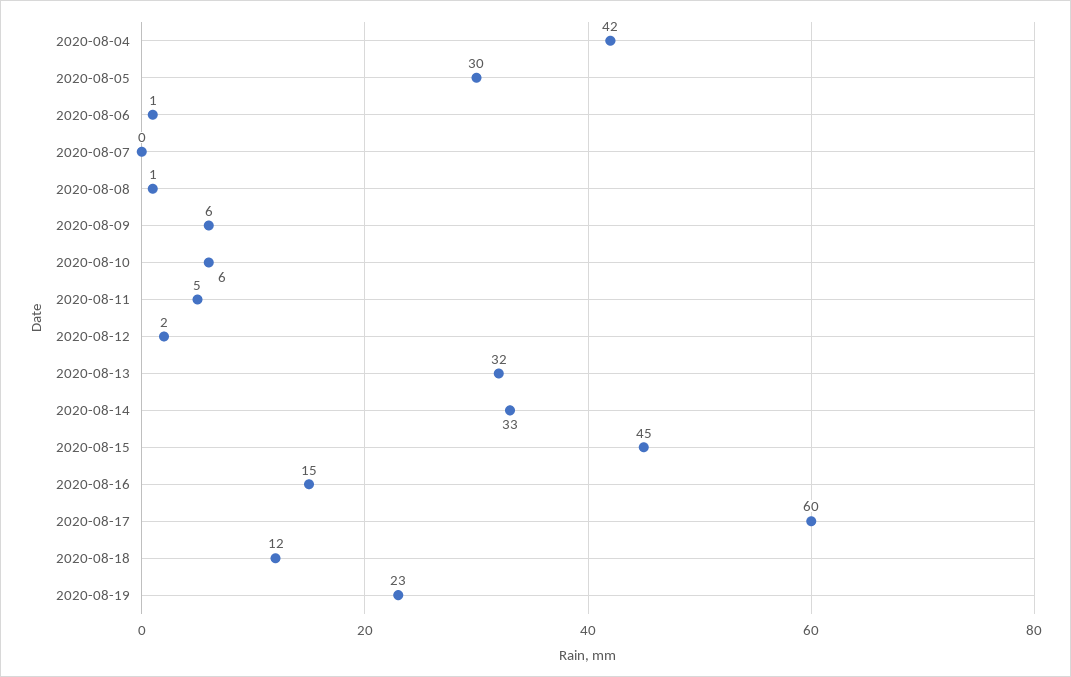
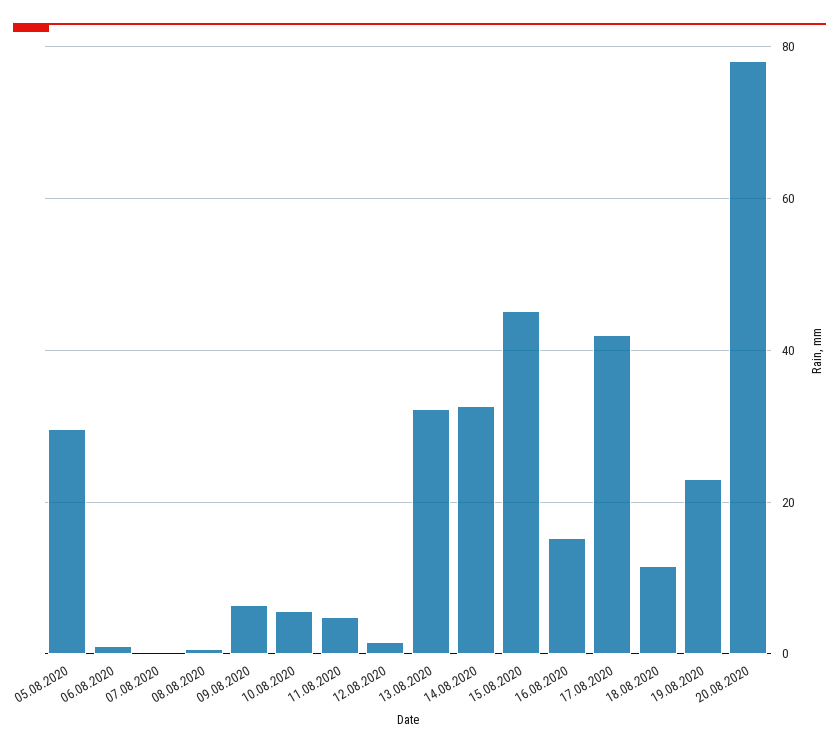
2020-08-04: 42 -> none
2020-08-17: 60 -> 42
20.08.2020: none -> 78

